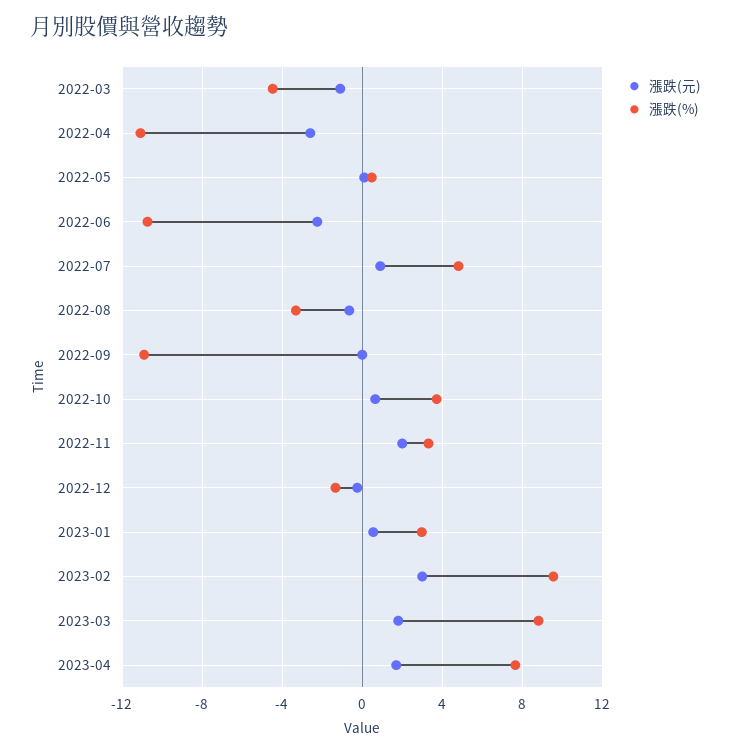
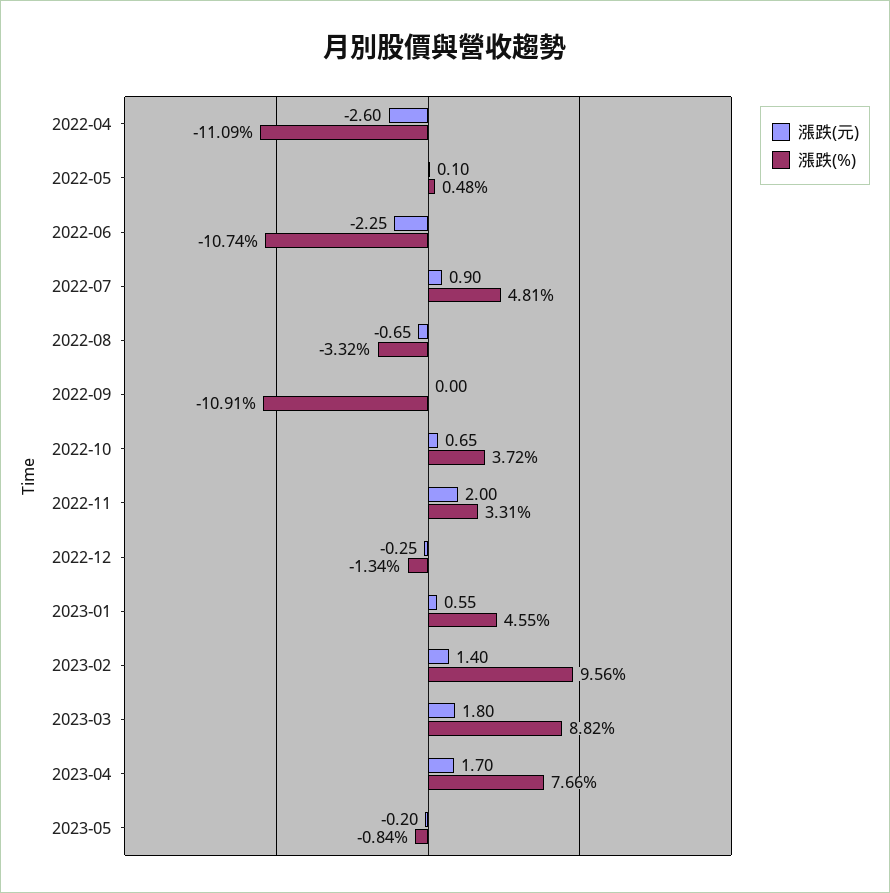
漲跌(元), 2022-03: -1 -> none
漲跌(%), 2022-03: -4.5 -> none
漲跌(%), 2023-01: 3 -> 4.55
漲跌(元), 2023-02: 3 -> 1.4
漲跌(元), 2023-05: none -> -0.2
漲跌(%), 2023-05: none -> -0.84

